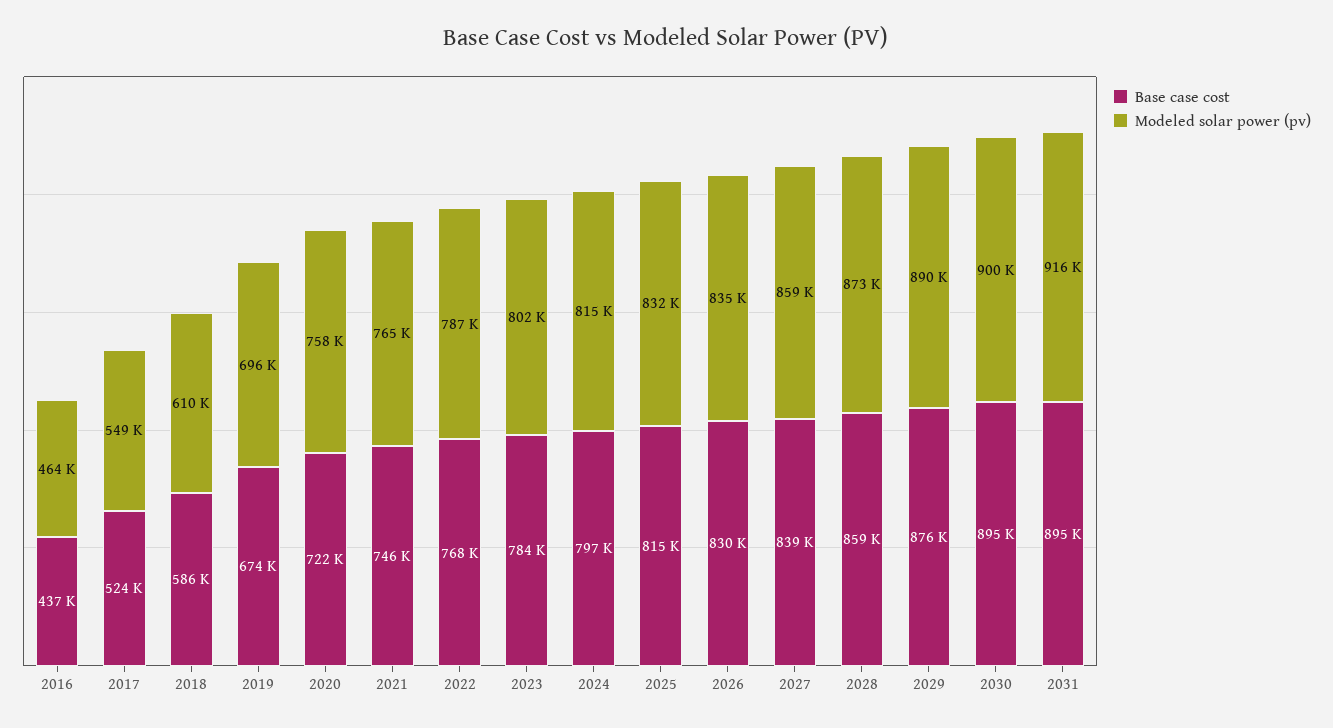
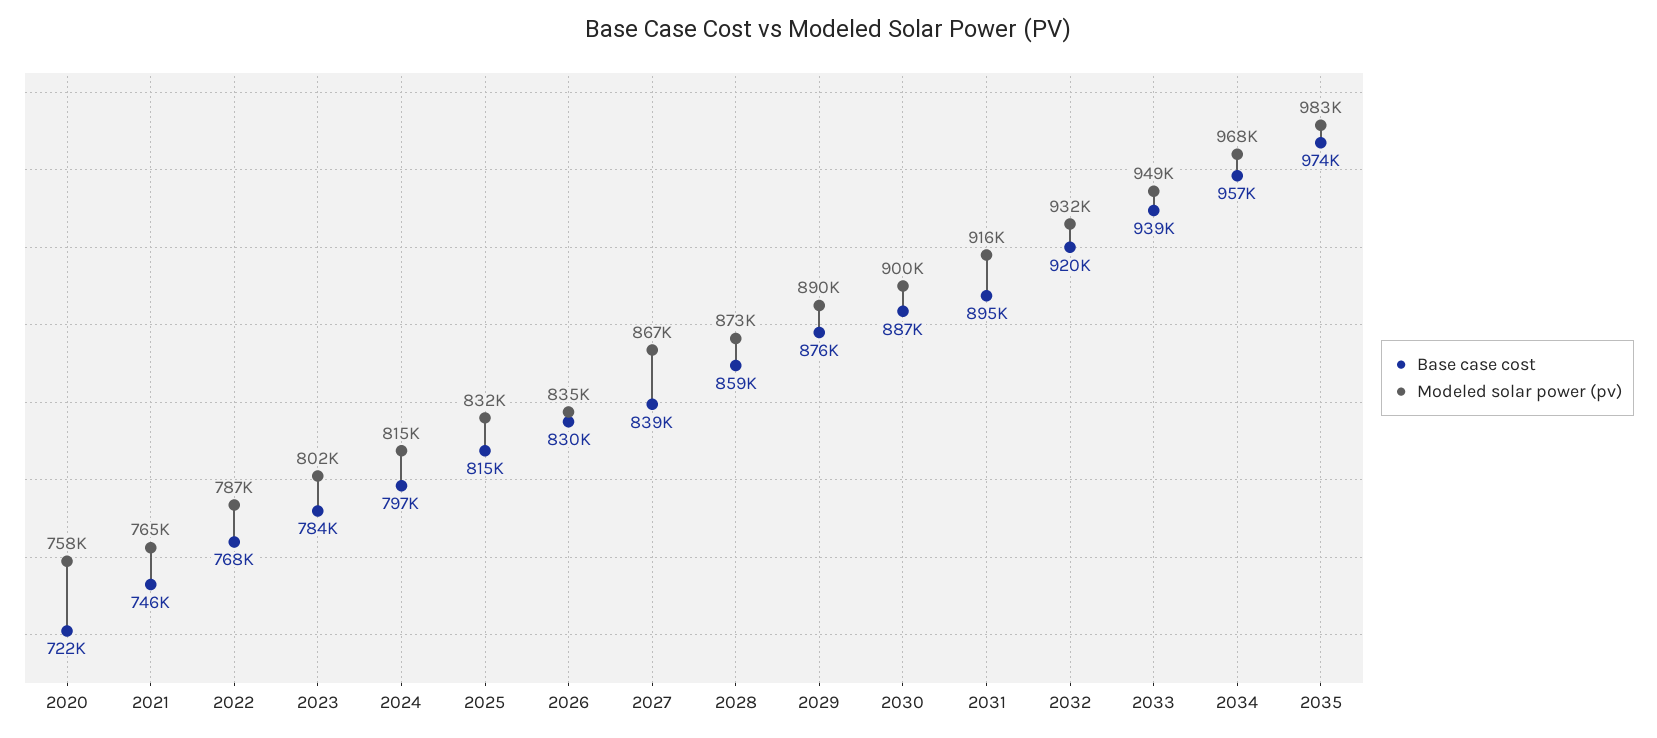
Base case cost, 2016: 437000 -> none
Modeled solar power (pv), 2016: 464000 -> none
Base case cost, 2017: 524000 -> none
Modeled solar power (pv), 2017: 549000 -> none
Base case cost, 2018: 586000 -> none
Modeled solar power (pv), 2018: 610000 -> none
Base case cost, 2019: 674000 -> none
Modeled solar power (pv), 2019: 696000 -> none
Modeled solar power (pv), 2027: 859000 -> 867000
Base case cost, 2030: 895000 -> 887000
Base case cost, 2032: none -> 920000
Modeled solar power (pv), 2032: none -> 932000
Base case cost, 2033: none -> 939000
Modeled solar power (pv), 2033: none -> 949000
Base case cost, 2034: none -> 957000
Modeled solar power (pv), 2034: none -> 968000
Base case cost, 2035: none -> 974000
Modeled solar power (pv), 2035: none -> 983000

